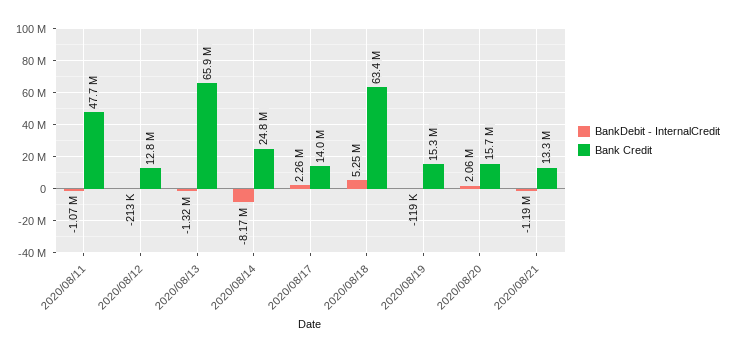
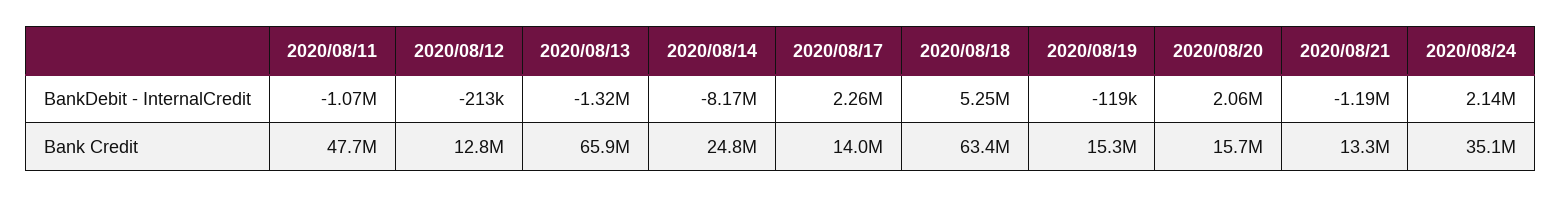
BankDebit - InternalCredit, 2020/08/24: none -> 2140000
Bank Credit, 2020/08/24: none -> 35100000

